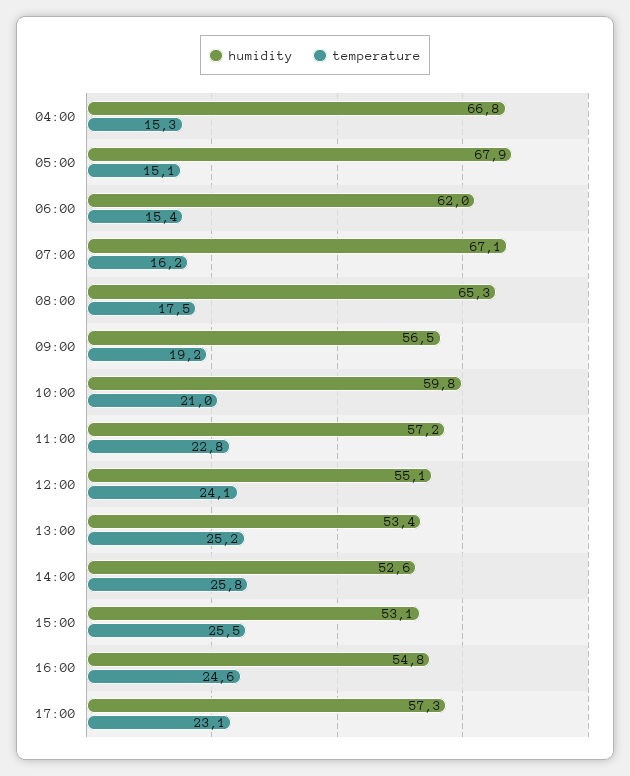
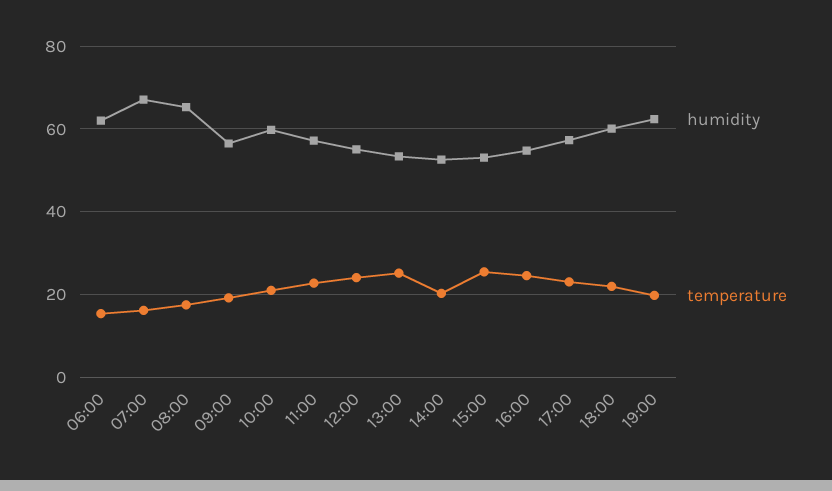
humidity, 04:00: 66.8 -> none
temperature, 04:00: 15.3 -> none
humidity, 05:00: 67.9 -> none
temperature, 05:00: 15.1 -> none
temperature, 14:00: 25.8 -> 20
humidity, 18:00: none -> 60
temperature, 18:00: none -> 22
humidity, 19:00: none -> 62
temperature, 19:00: none -> 20

